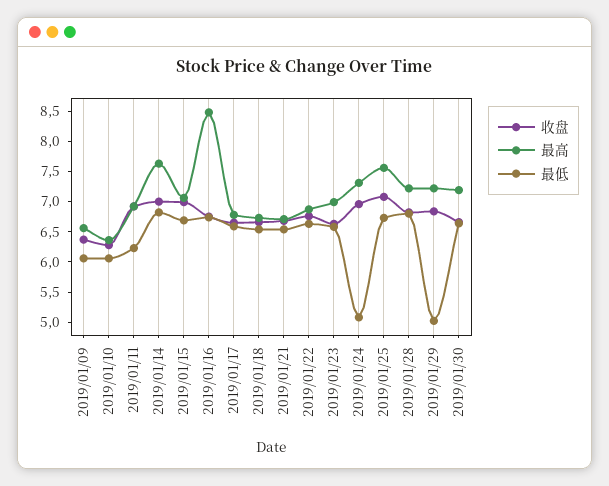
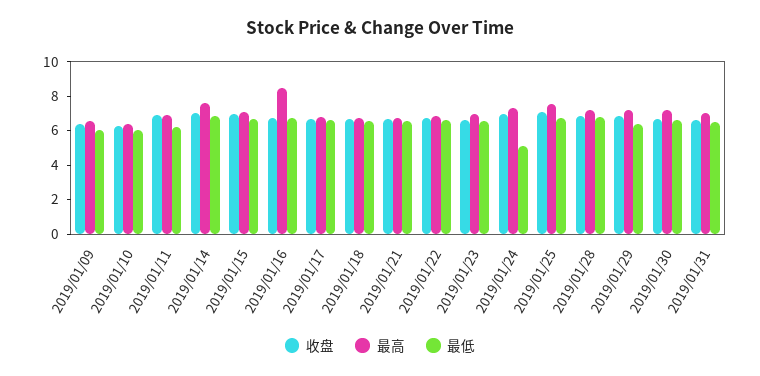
最低, 2019/01/29: 5 -> 6.5
收盘, 2019/01/31: none -> 6.5
最高, 2019/01/31: none -> 7
最低, 2019/01/31: none -> 6.5

